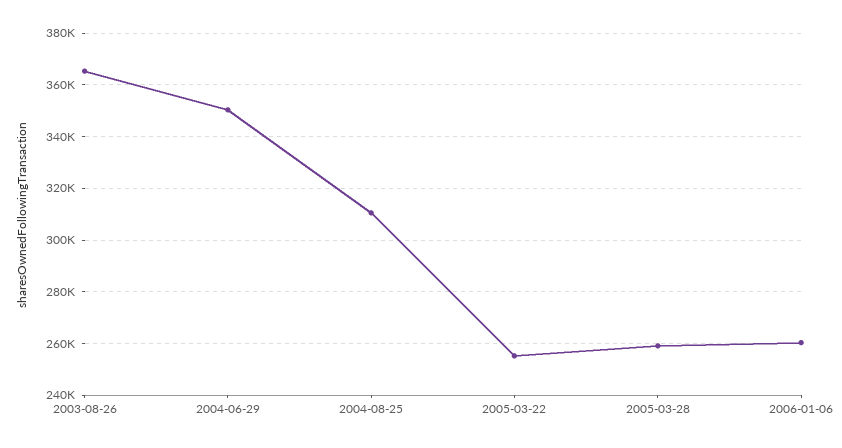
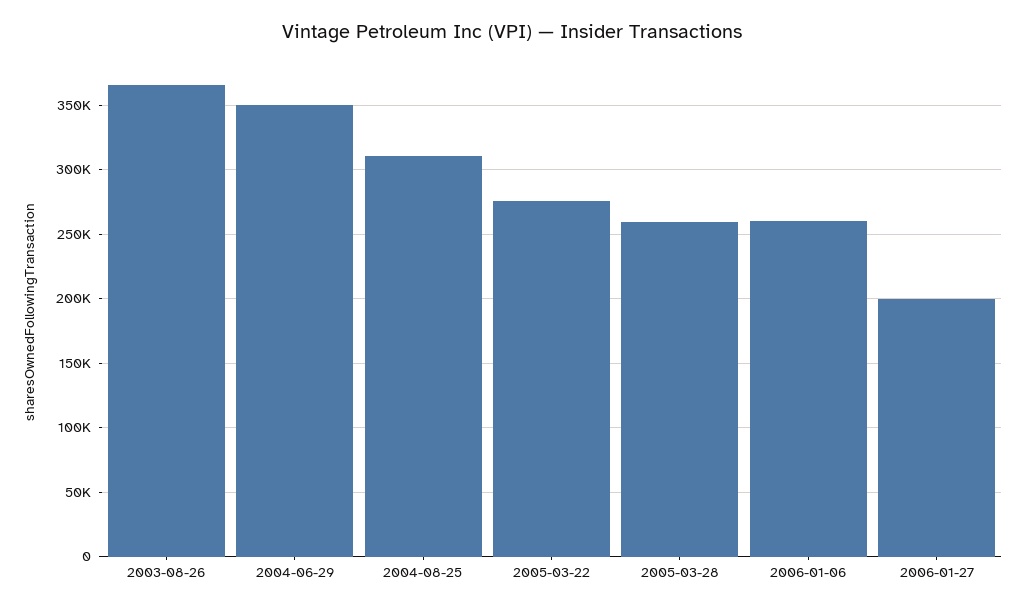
2005-03-22: 255000 -> 275000
2006-01-27: none -> 200000

